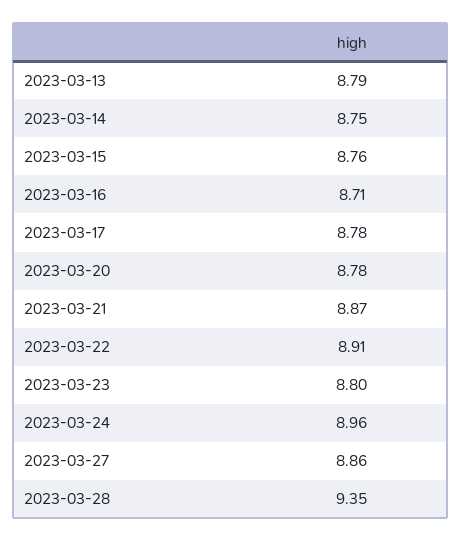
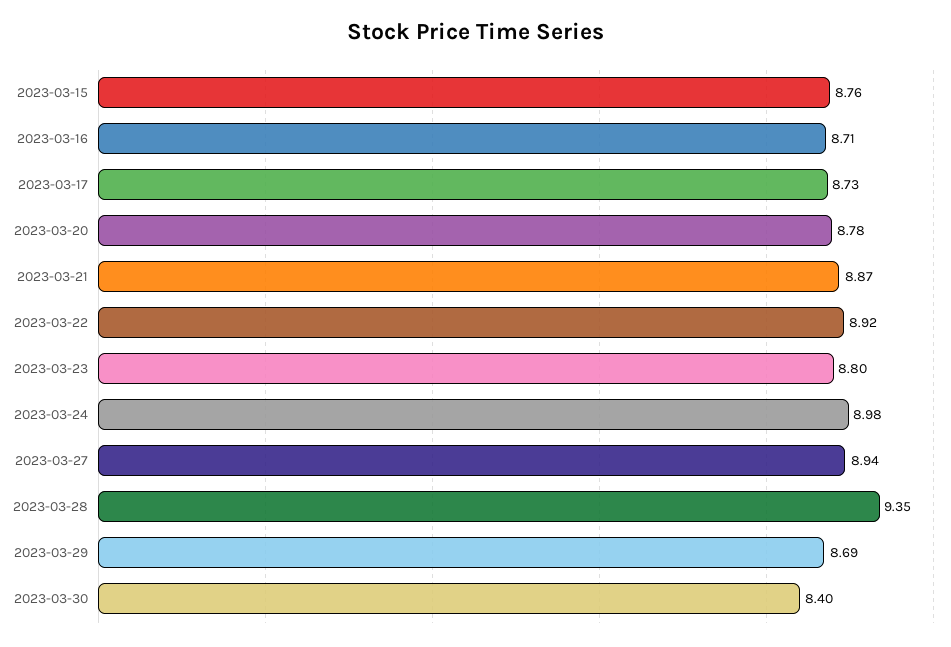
2023-03-13: 8.79 -> none
2023-03-14: 8.75 -> none
2023-03-17: 8.78 -> 8.73
2023-03-22: 8.91 -> 8.92
2023-03-24: 8.96 -> 8.98
2023-03-27: 8.86 -> 8.94
2023-03-29: none -> 8.69
2023-03-30: none -> 8.4

